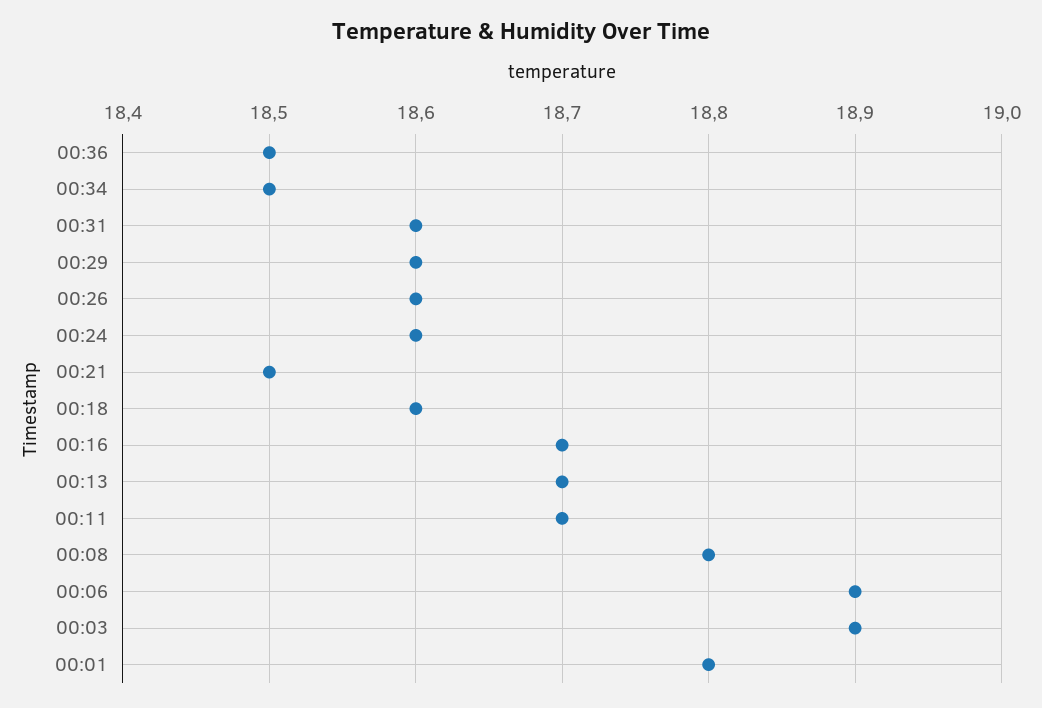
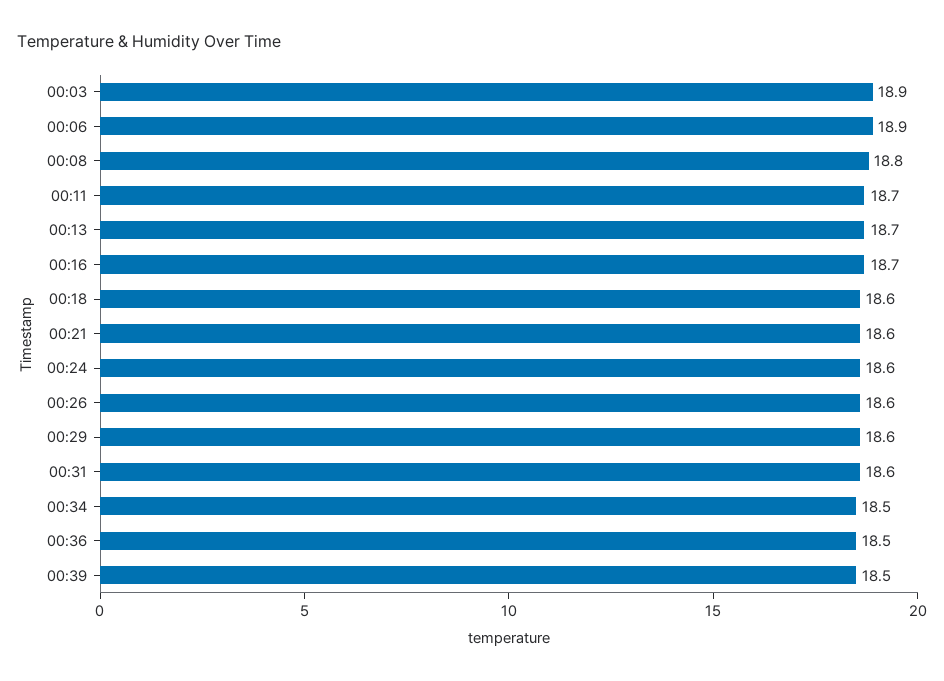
00:21: 18.5 -> 18.6
00:01: 18.8 -> none
00:39: none -> 18.5

